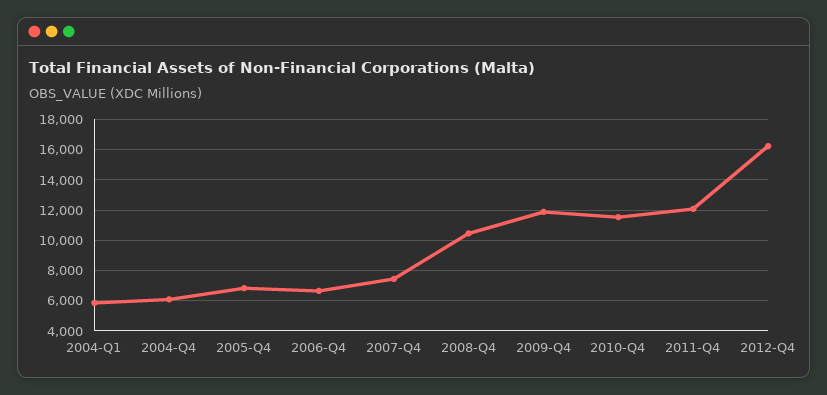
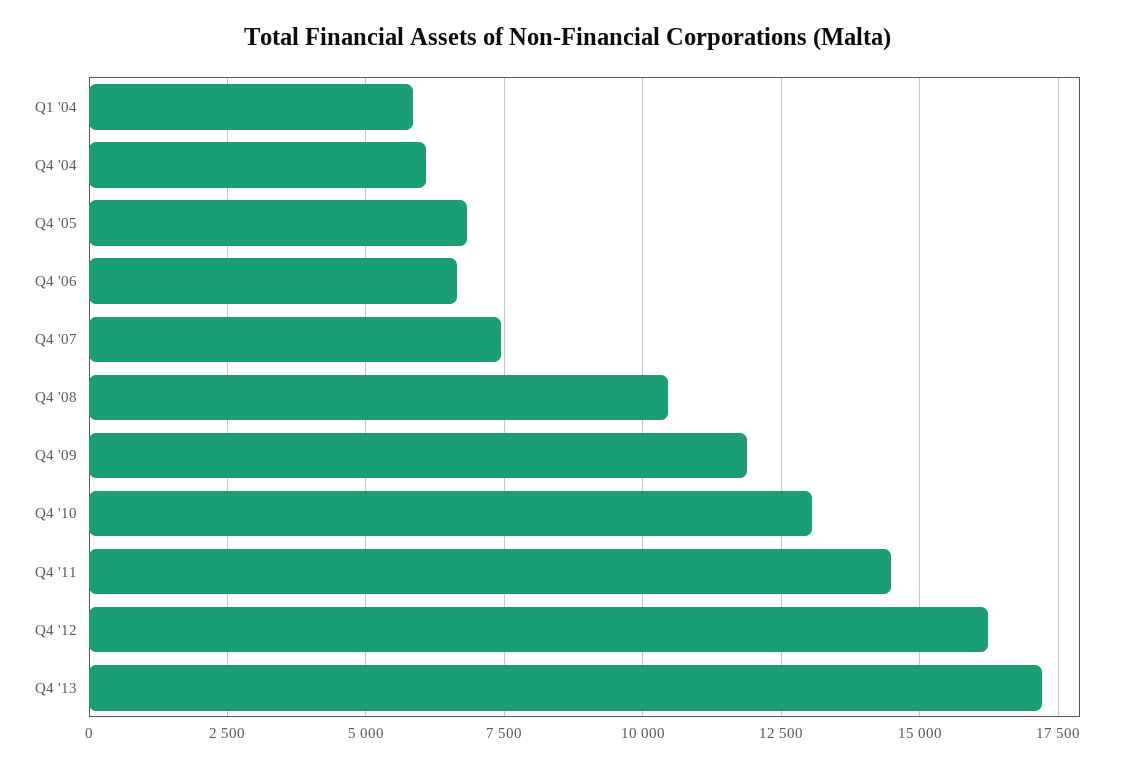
2010-Q4: 11500 -> 13000
2011-Q4: 12000 -> 14500
Q4 '13: none -> 17250

